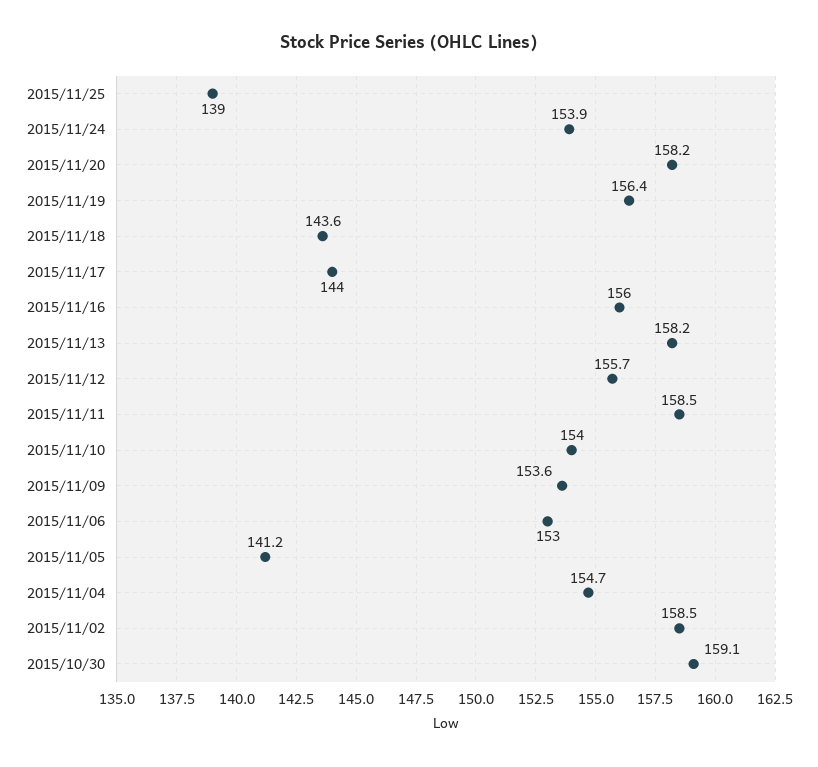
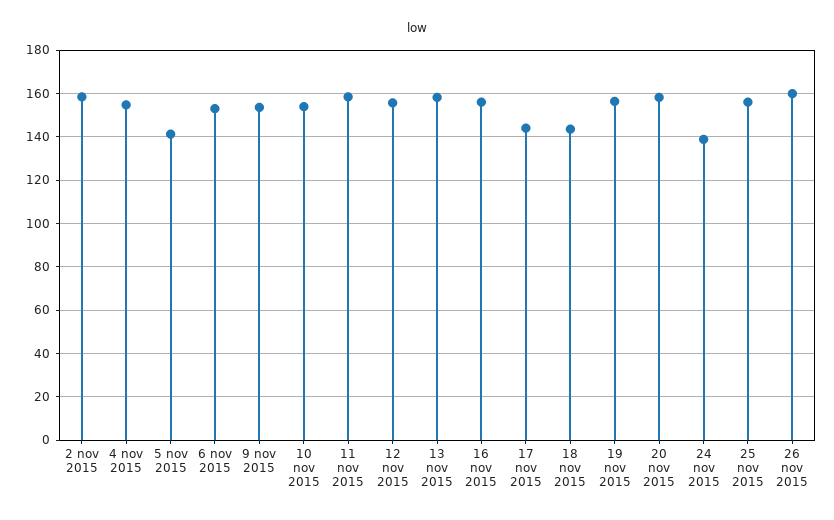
2015/11/25: 139 -> 155
2015/11/24: 153.9 -> 140
2015/10/30: 159.1 -> none
26 nov 2015: none -> 160

